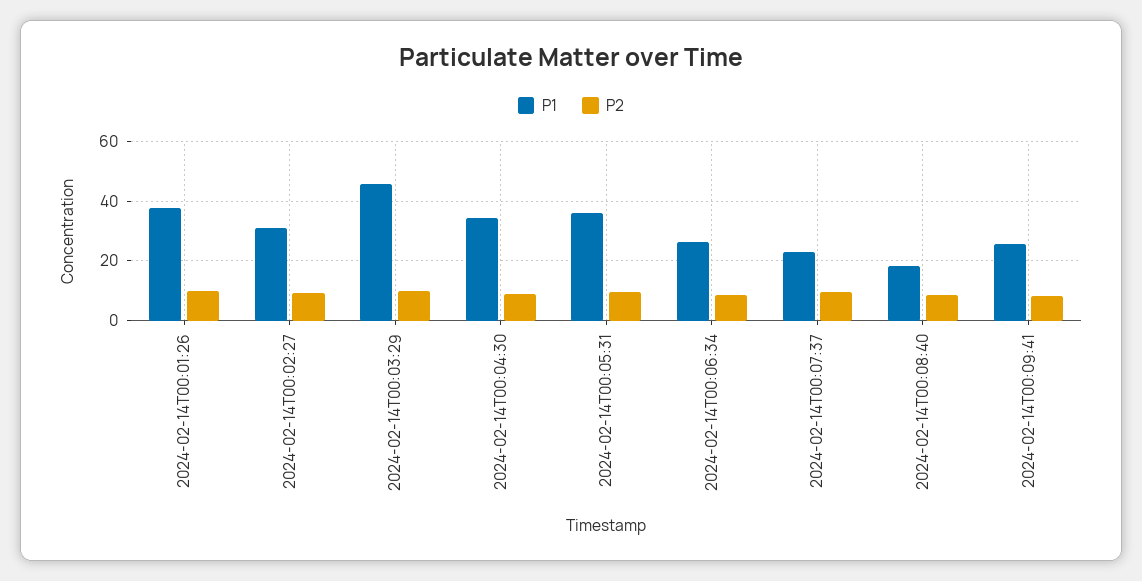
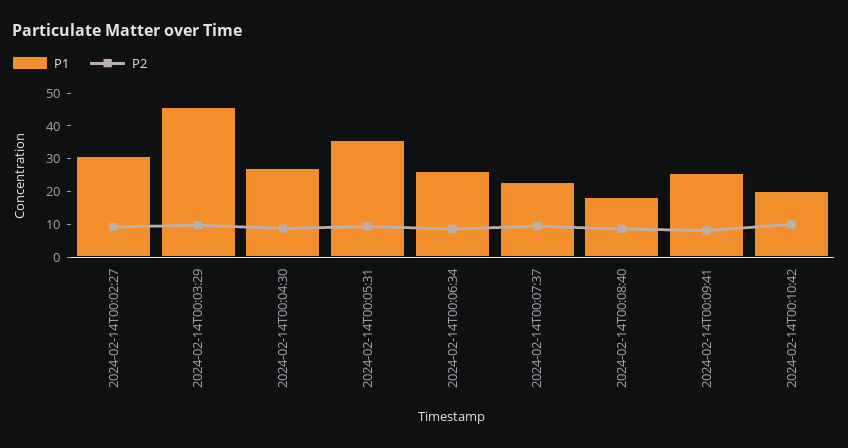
P1, 2024-02-14T00:01:26: 37.5 -> none
P2, 2024-02-14T00:01:26: 10 -> none
P1, 2024-02-14T00:04:30: 35 -> 27.5
P1, 2024-02-14T00:10:42: none -> 20
P2, 2024-02-14T00:10:42: none -> 10

